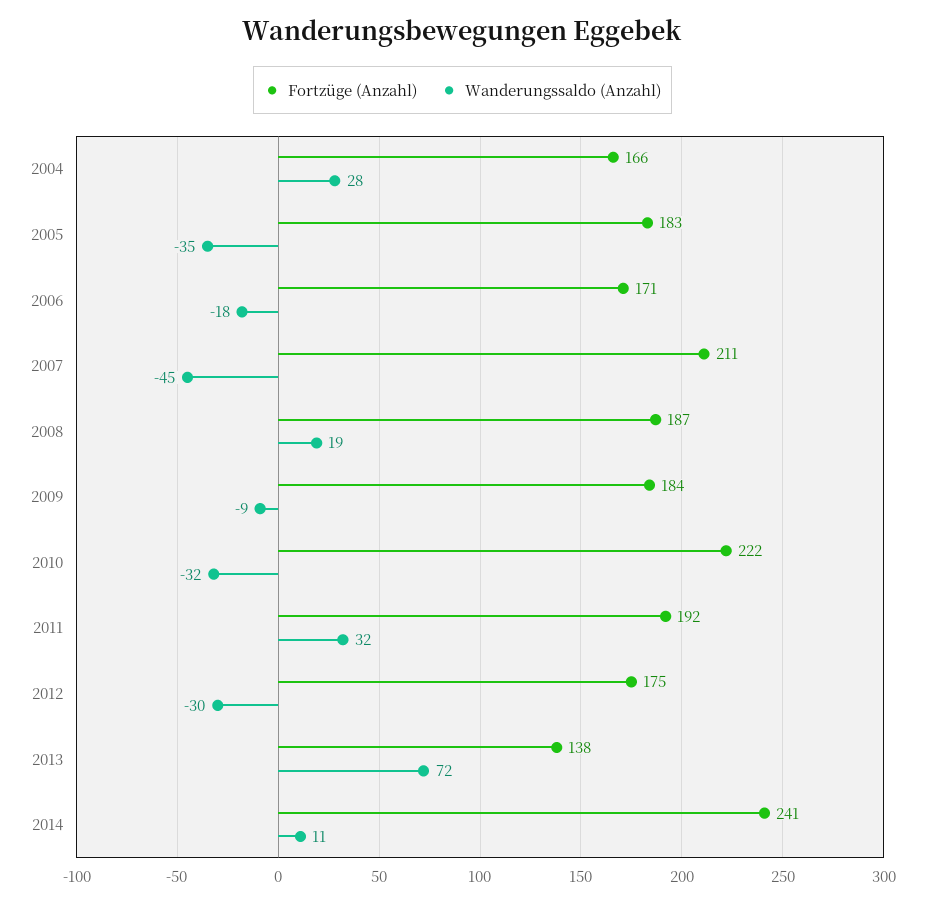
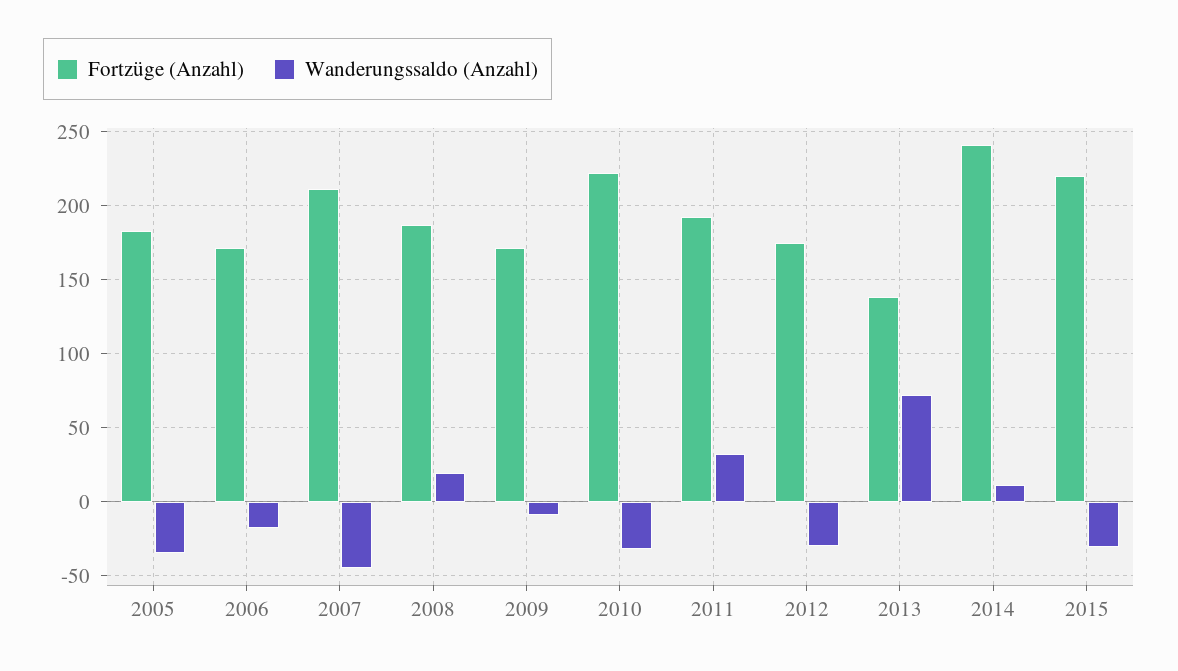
Fortzüge (Anzahl), 2004: 166 -> none
Wanderungssaldo (Anzahl), 2004: 28 -> none
Fortzüge (Anzahl), 2009: 184 -> 170
Fortzüge (Anzahl), 2015: none -> 220
Wanderungssaldo (Anzahl), 2015: none -> -30

